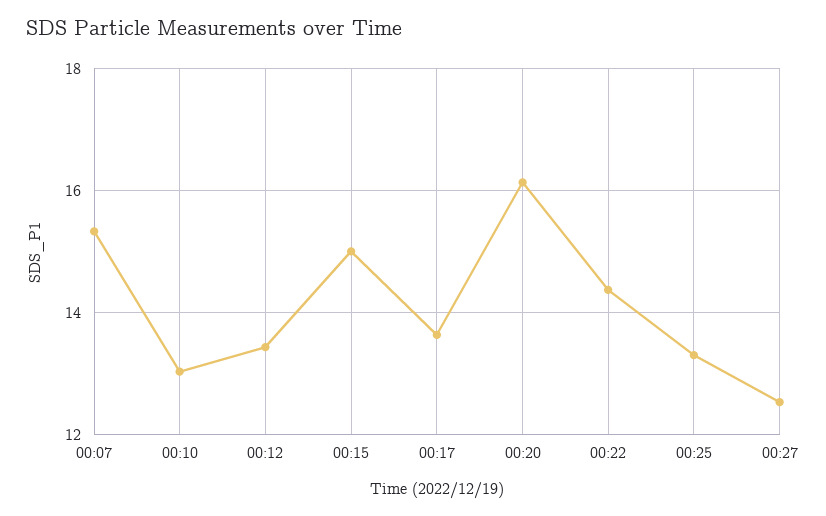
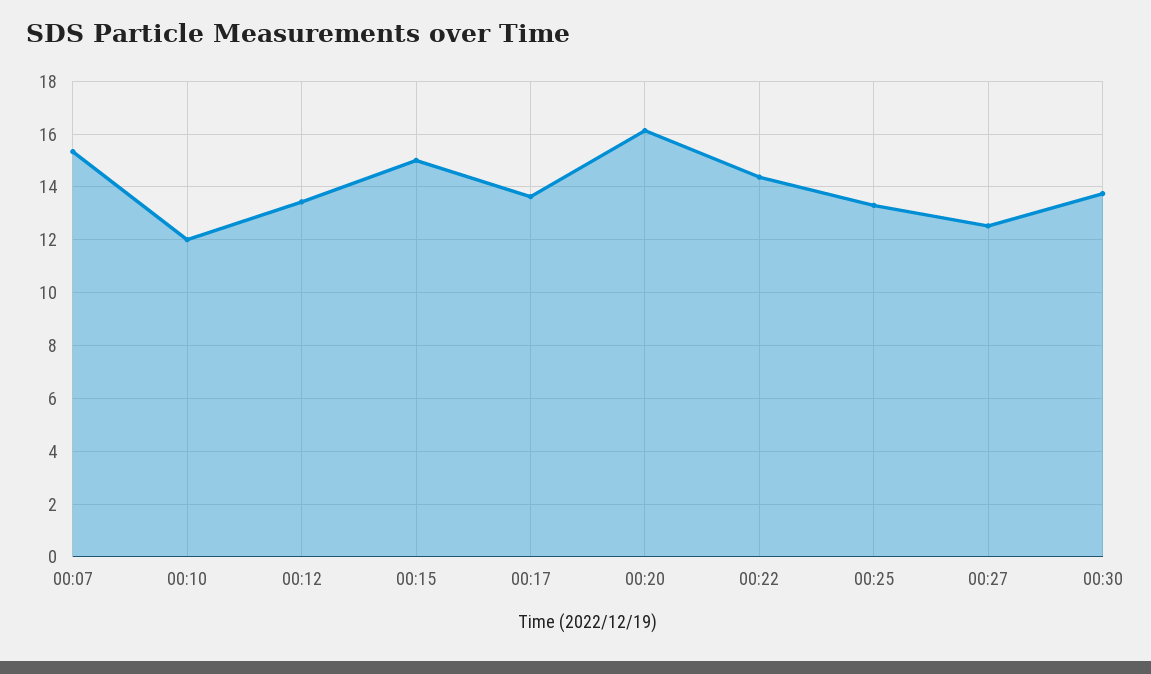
00:10: 13 -> 12
00:30: none -> 13.75

